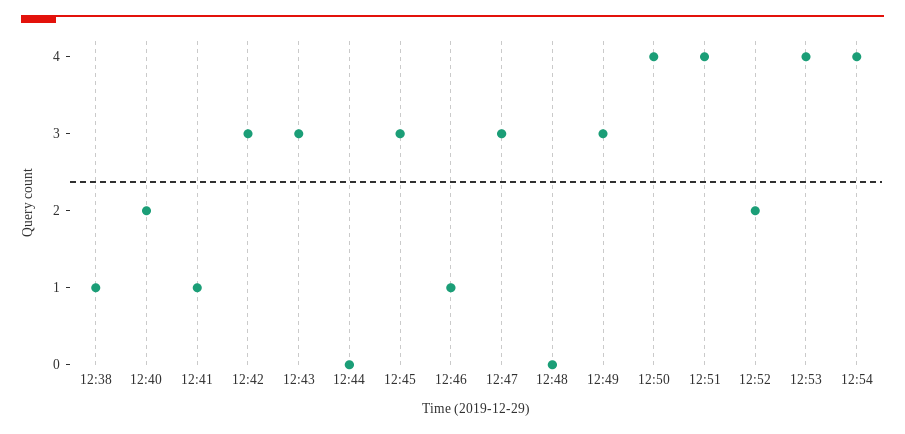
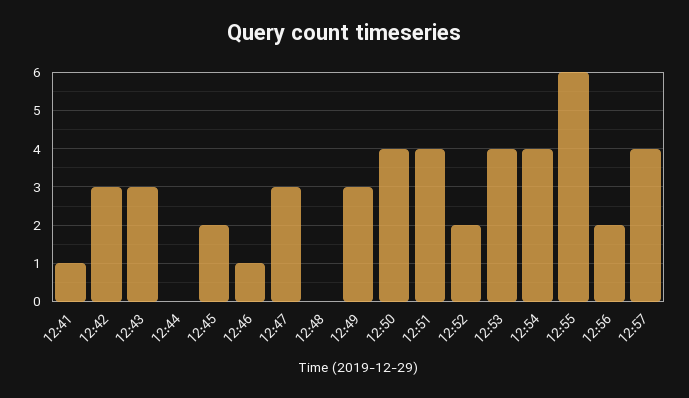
12:38: 1 -> none
12:40: 2 -> none
12:45: 3 -> 2
12:55: none -> 6
12:56: none -> 2
12:57: none -> 4

